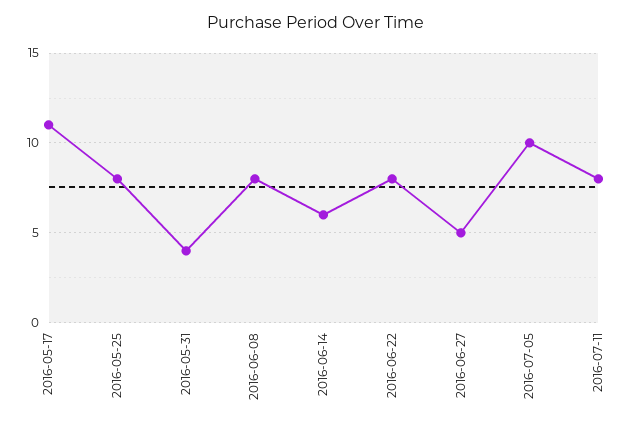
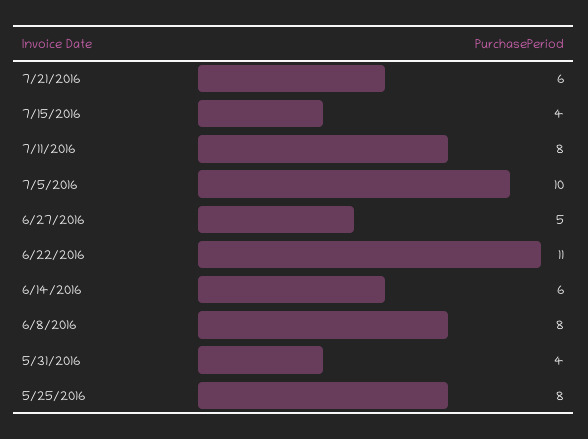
2016-05-17: 11 -> none
2016-06-22: 8 -> 11
7/21/2016: none -> 6
7/15/2016: none -> 4

